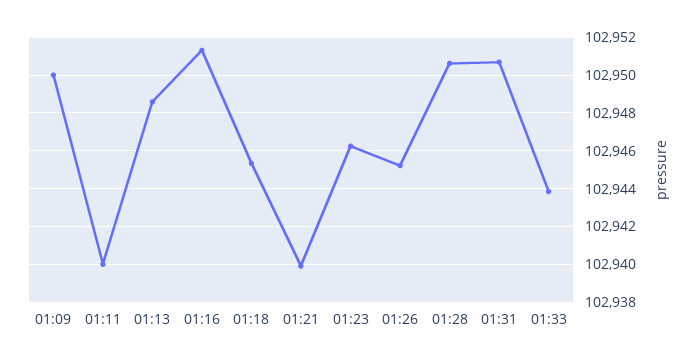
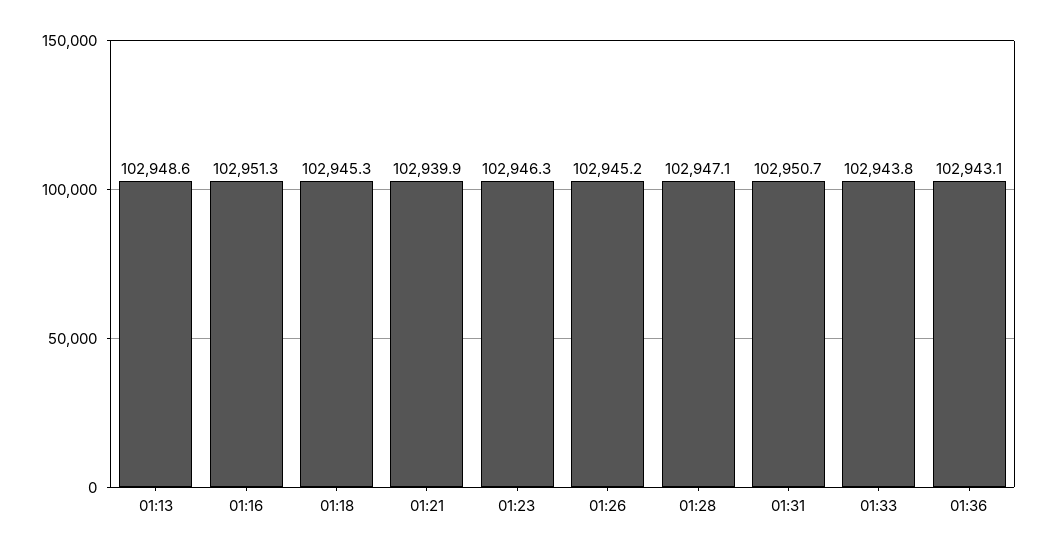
01:09: 102950 -> none
01:11: 102940 -> none
01:28: 102950.5 -> 102947.1
01:36: none -> 102943.1

